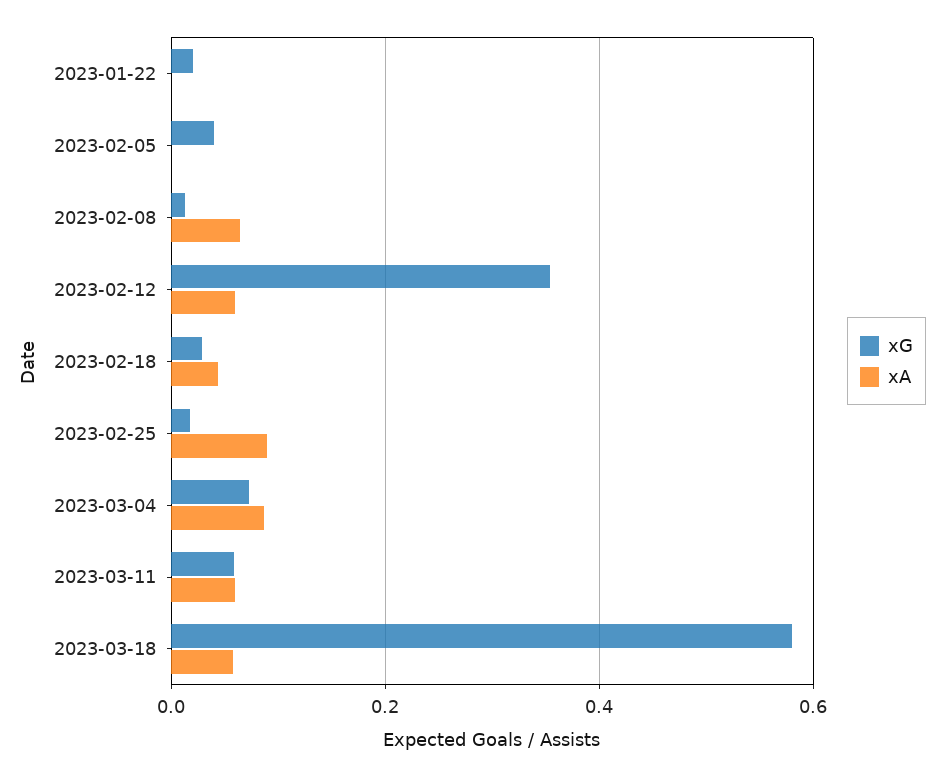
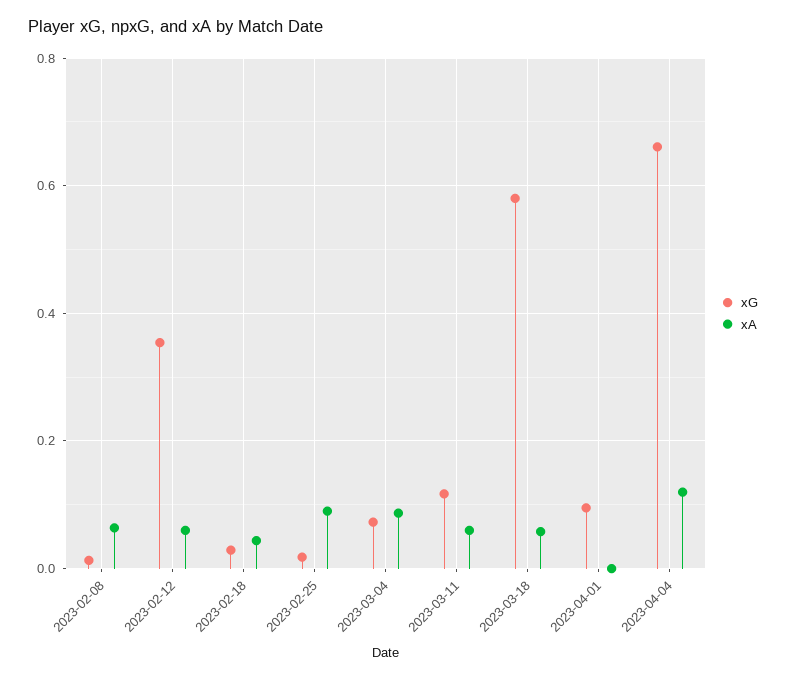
xG, 2023-01-22: 0.02 -> none
xA, 2023-01-22: 0 -> none
xG, 2023-02-05: 0.04 -> none
xA, 2023-02-05: 0 -> none
xG, 2023-03-11: 0.06 -> 0.12
xG, 2023-04-01: none -> 0.1
xA, 2023-04-01: none -> 0
xG, 2023-04-04: none -> 0.66
xA, 2023-04-04: none -> 0.12

